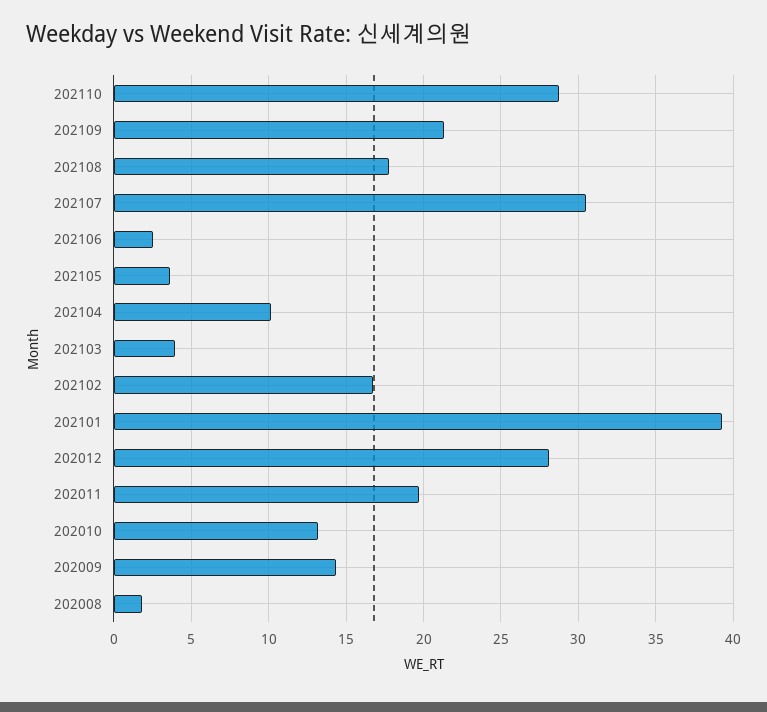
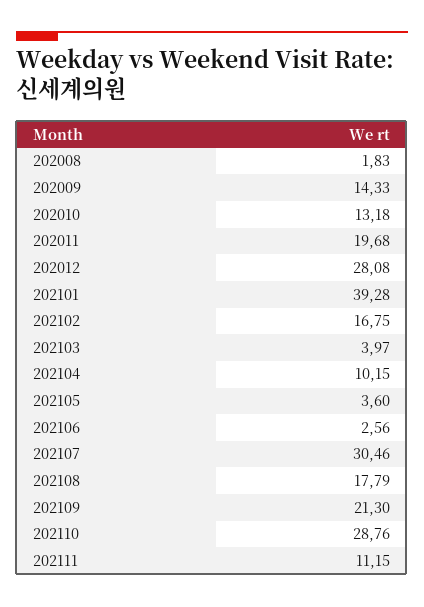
202111: none -> 11.15

